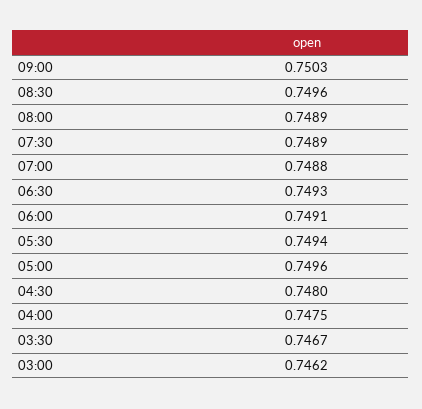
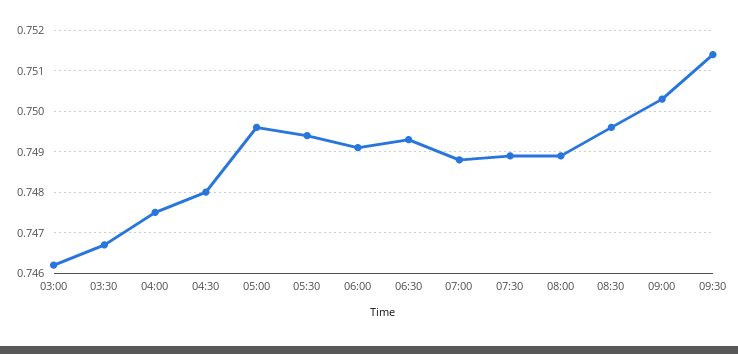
09:30: none -> 0.7515

